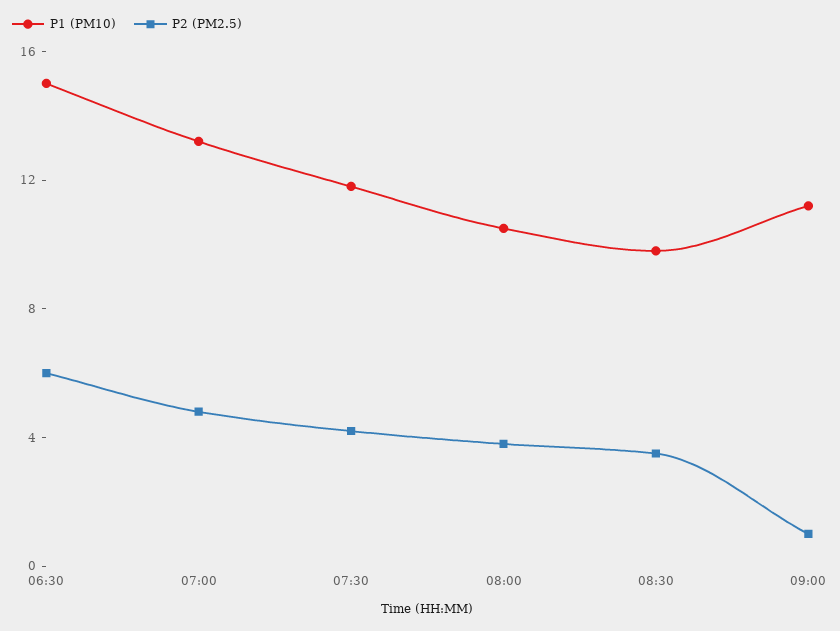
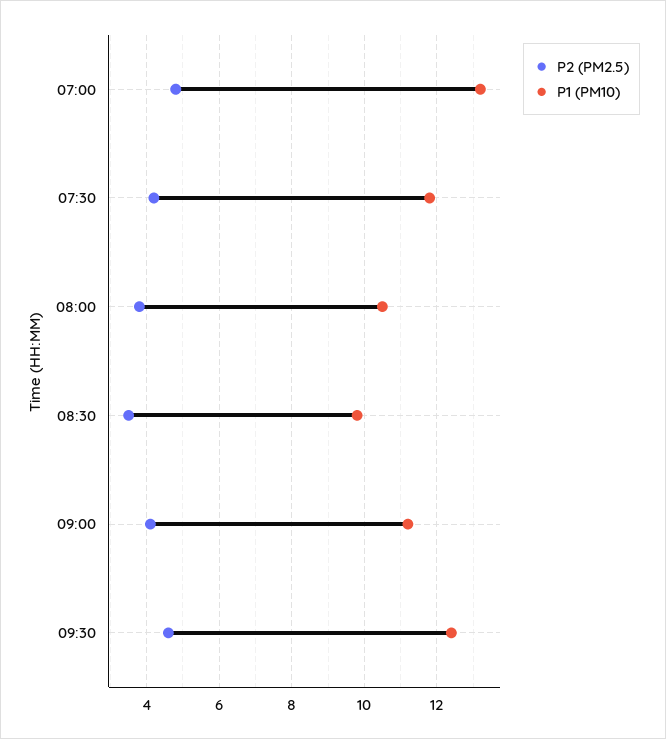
P1 (PM10), 06:30: 15 -> none
P2 (PM2.5), 06:30: 6 -> none
P2 (PM2.5), 09:00: 1 -> 4
P2 (PM2.5), 09:30: none -> 4.5
P1 (PM10), 09:30: none -> 12.5

